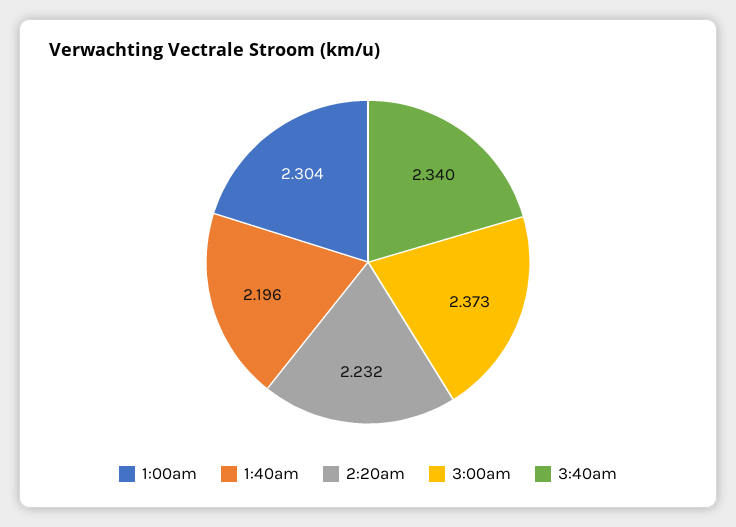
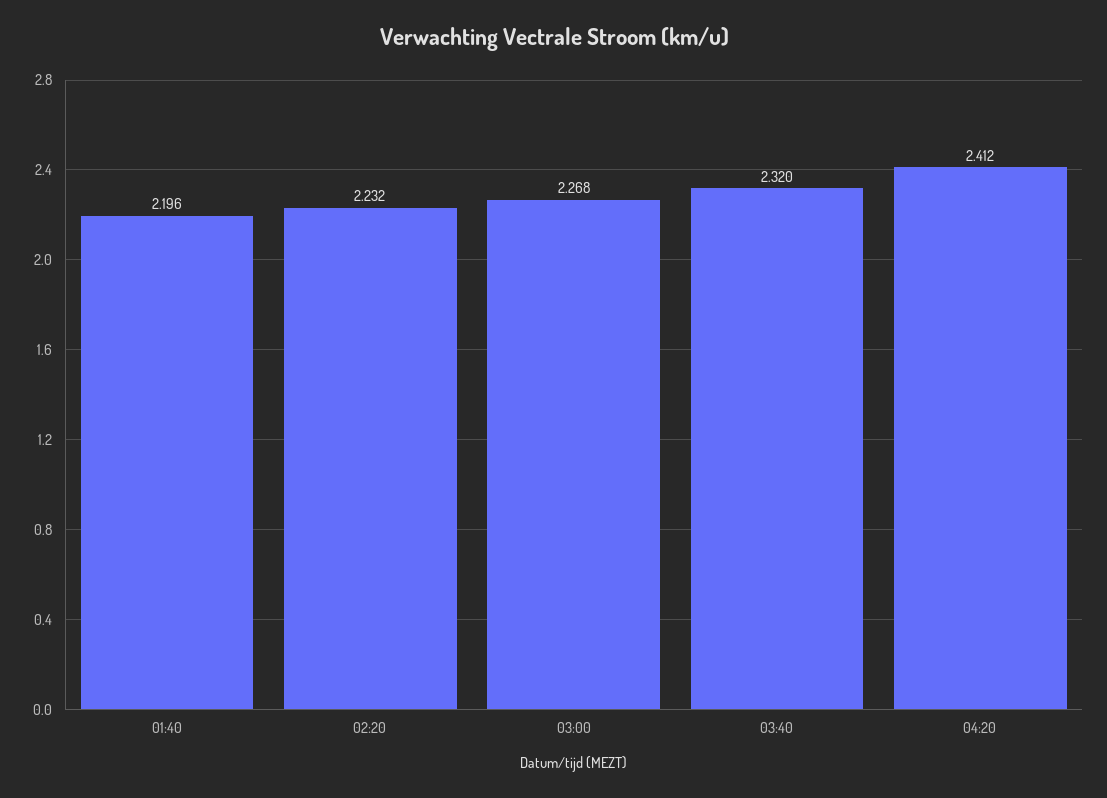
1:00am: 2.304 -> none
3:00am: 2.373 -> 2.268
3:40am: 2.34 -> 2.32
04:20: none -> 2.412

